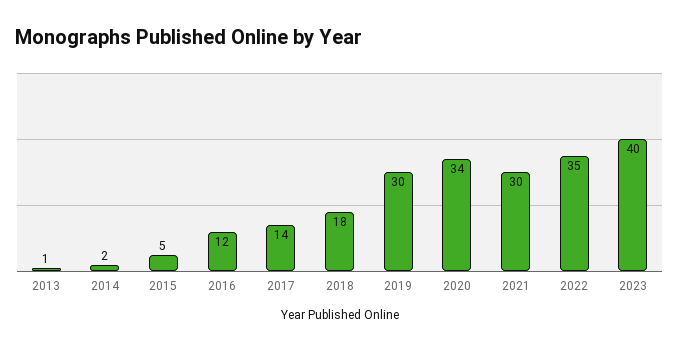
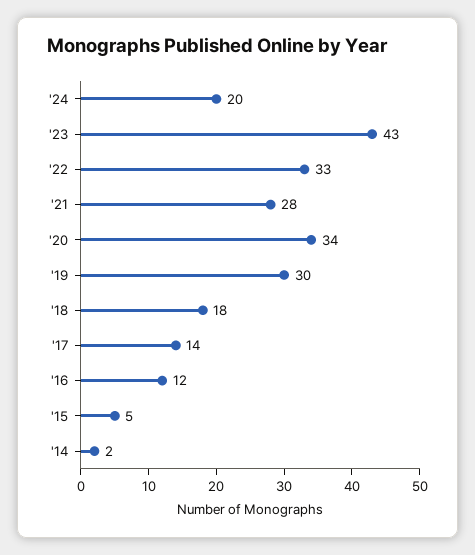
2013: 1 -> none
2021: 30 -> 28
2022: 35 -> 33
2023: 40 -> 43
'24: none -> 20

